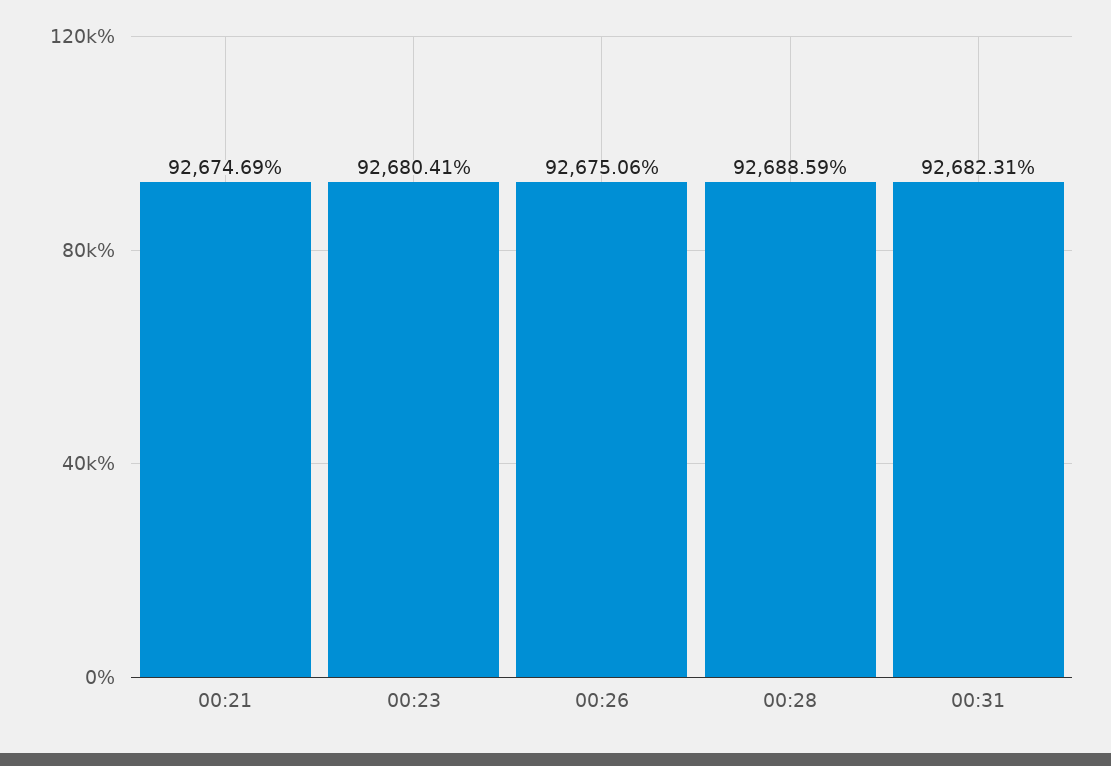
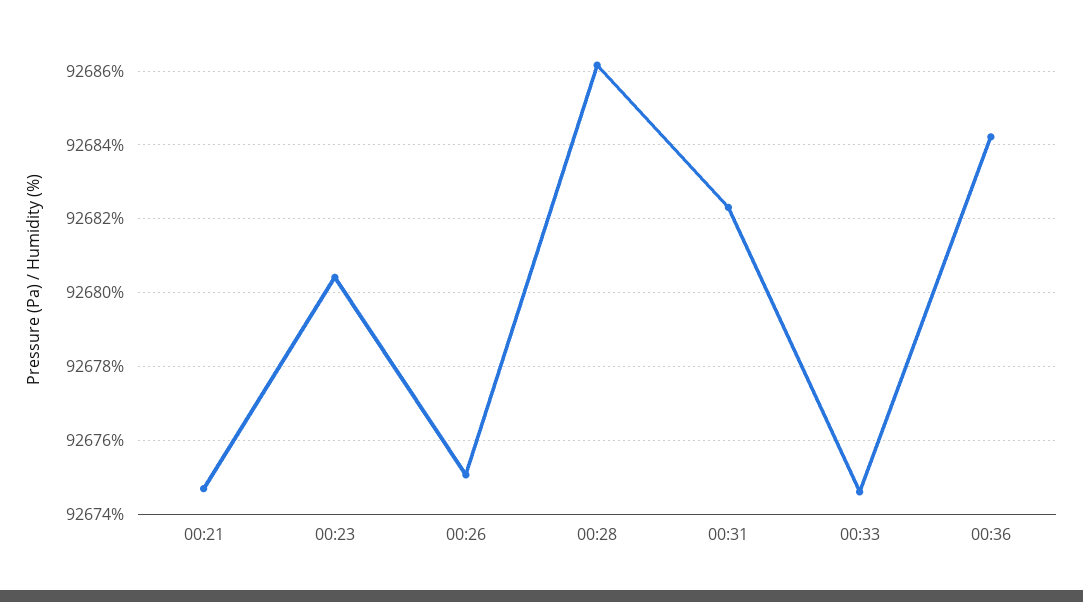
00:28: 92688.59 -> 92686.2
00:33: none -> 92674.6
00:36: none -> 92684.2

